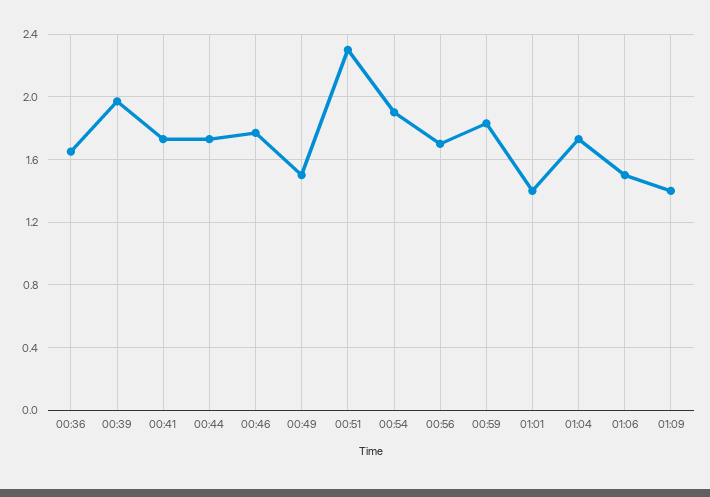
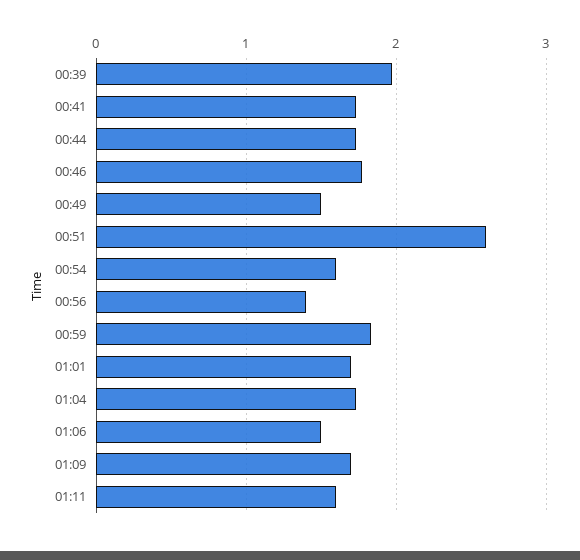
00:36: 1.65 -> none
00:51: 2.3 -> 2.6
00:54: 1.9 -> 1.6
00:56: 1.7 -> 1.4
01:01: 1.4 -> 1.7
01:09: 1.4 -> 1.7
01:11: none -> 1.6

